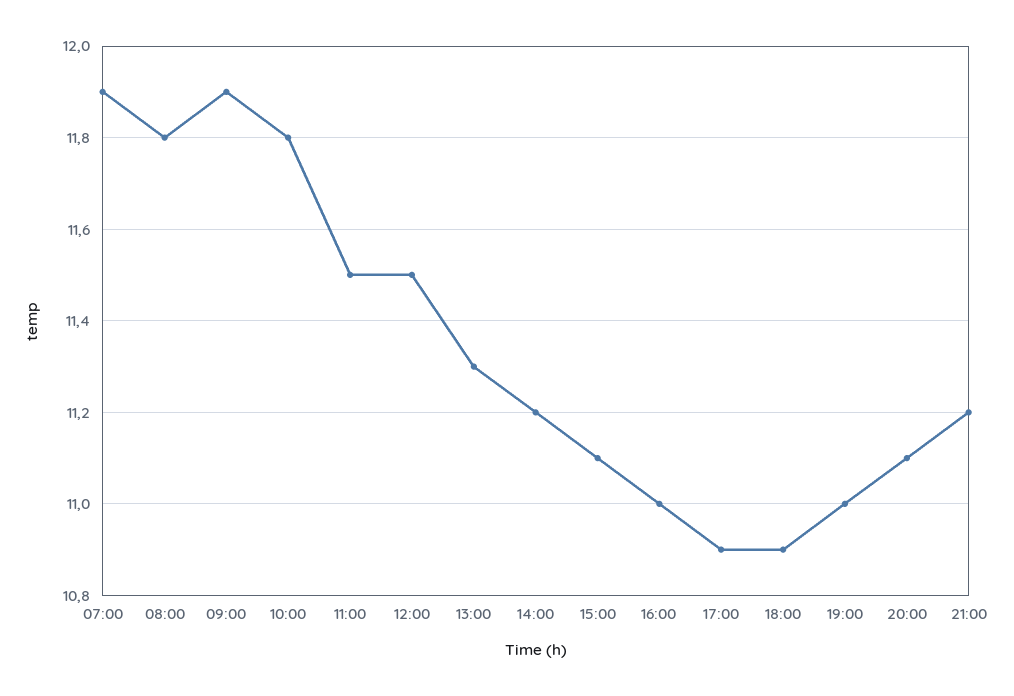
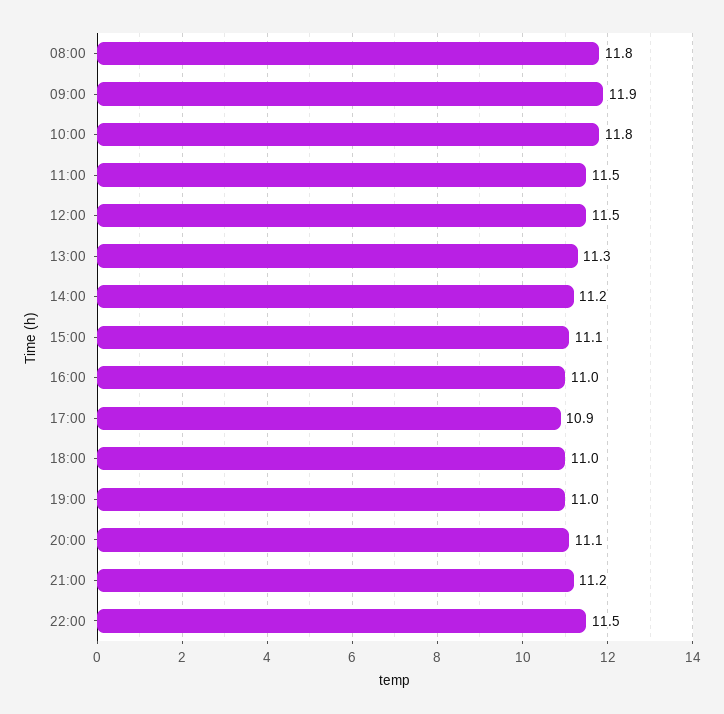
07:00: 11.9 -> none
18:00: 10.9 -> 11
22:00: none -> 11.5

